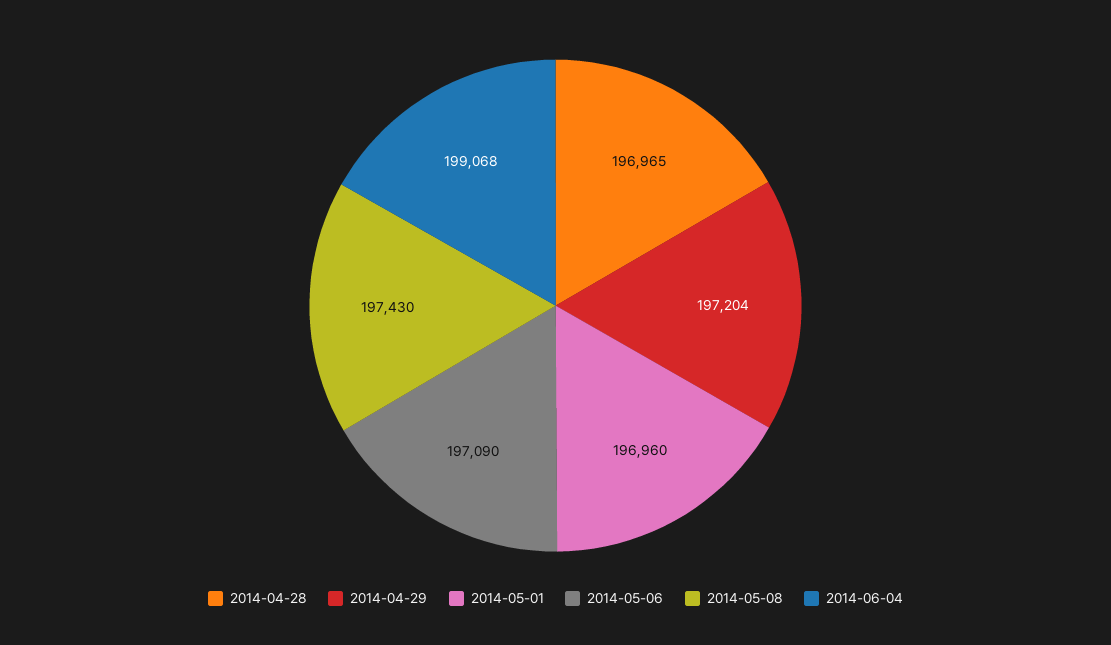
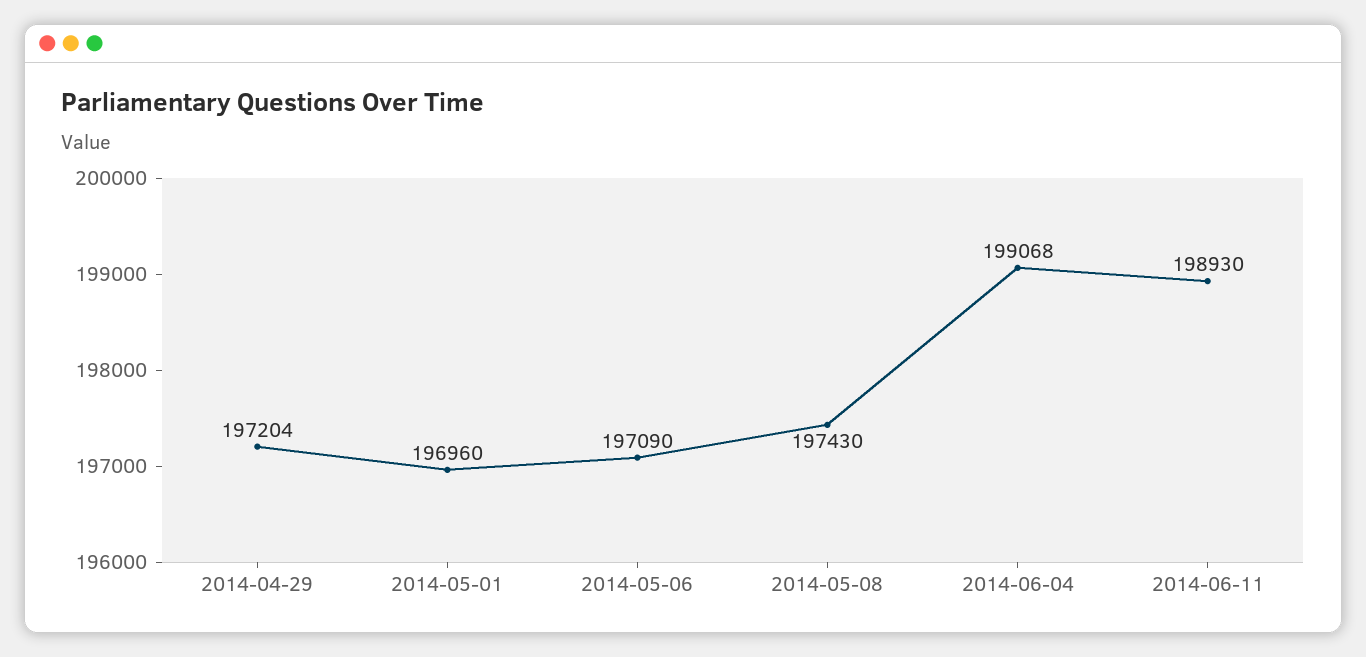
2014-04-28: 196965 -> none
2014-06-11: none -> 198930

